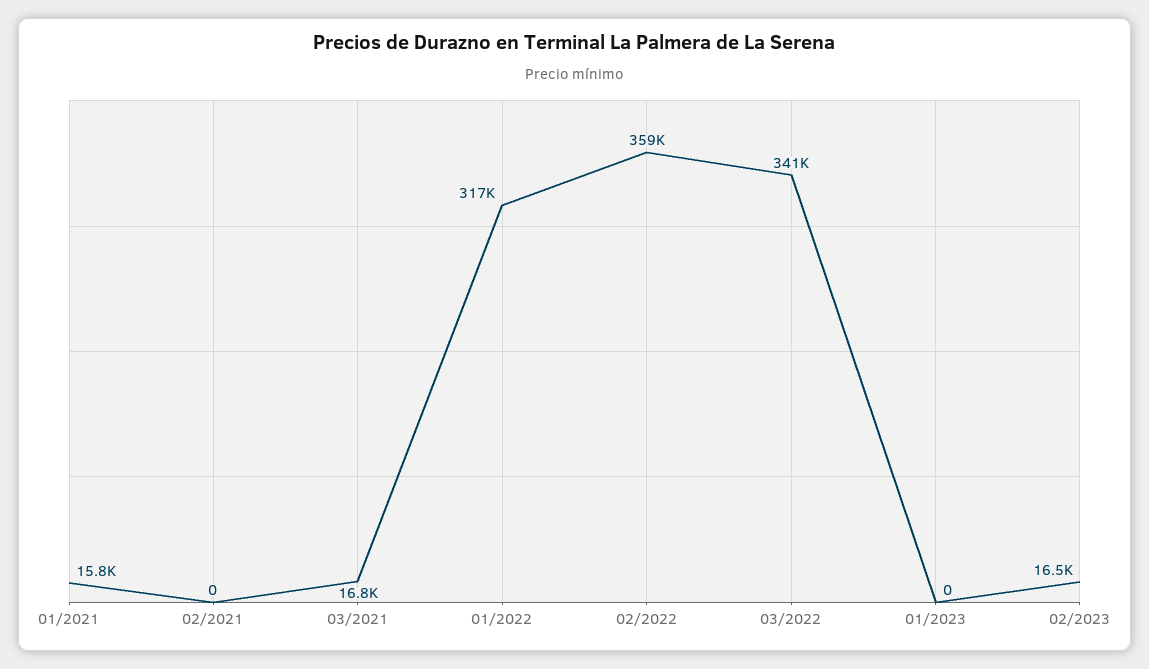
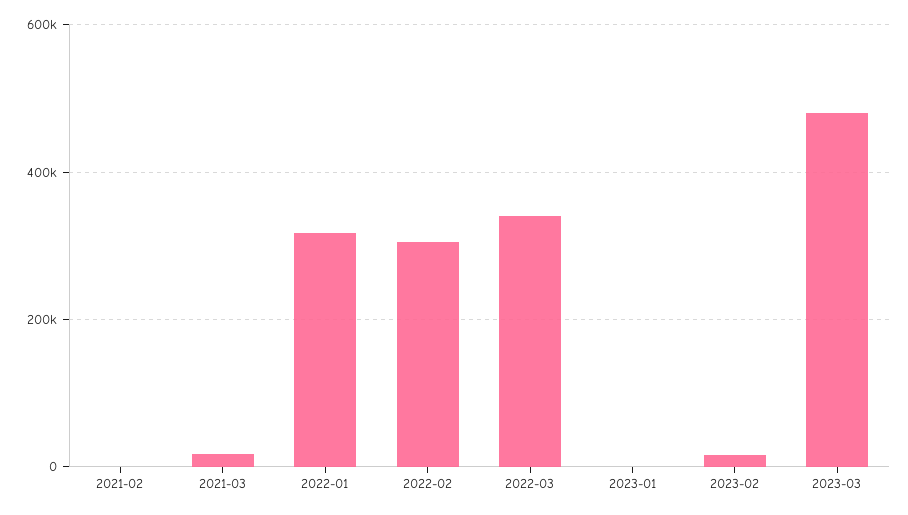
01/2021: 15800 -> none
02/2022: 359000 -> 300000
2023-03: none -> 480000

